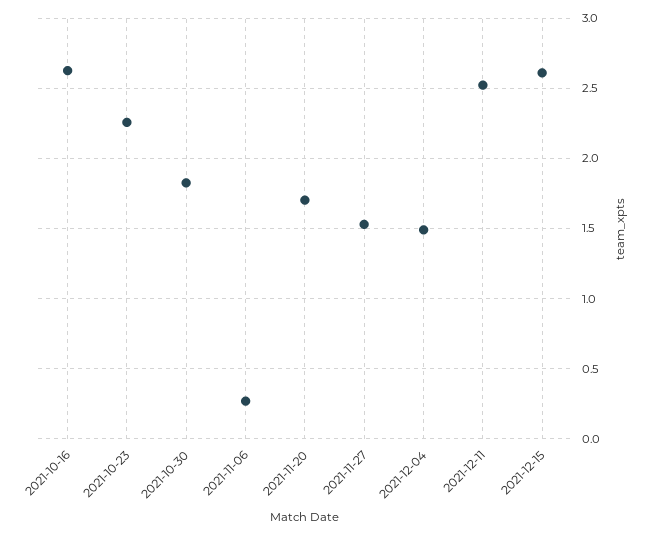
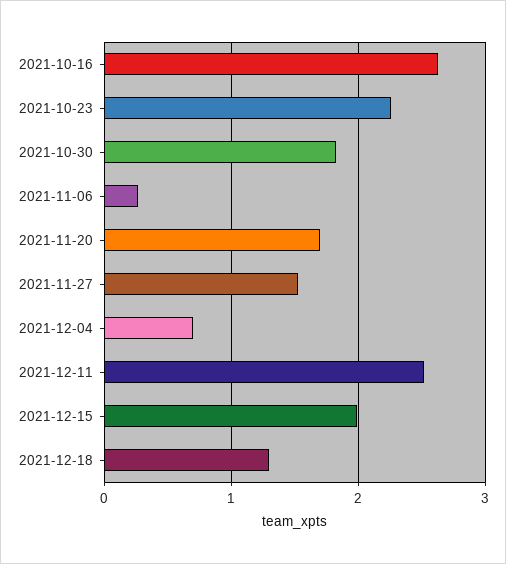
2021-12-04: 1.5 -> 0.7
2021-12-15: 2.6 -> 2
2021-12-18: none -> 1.3

